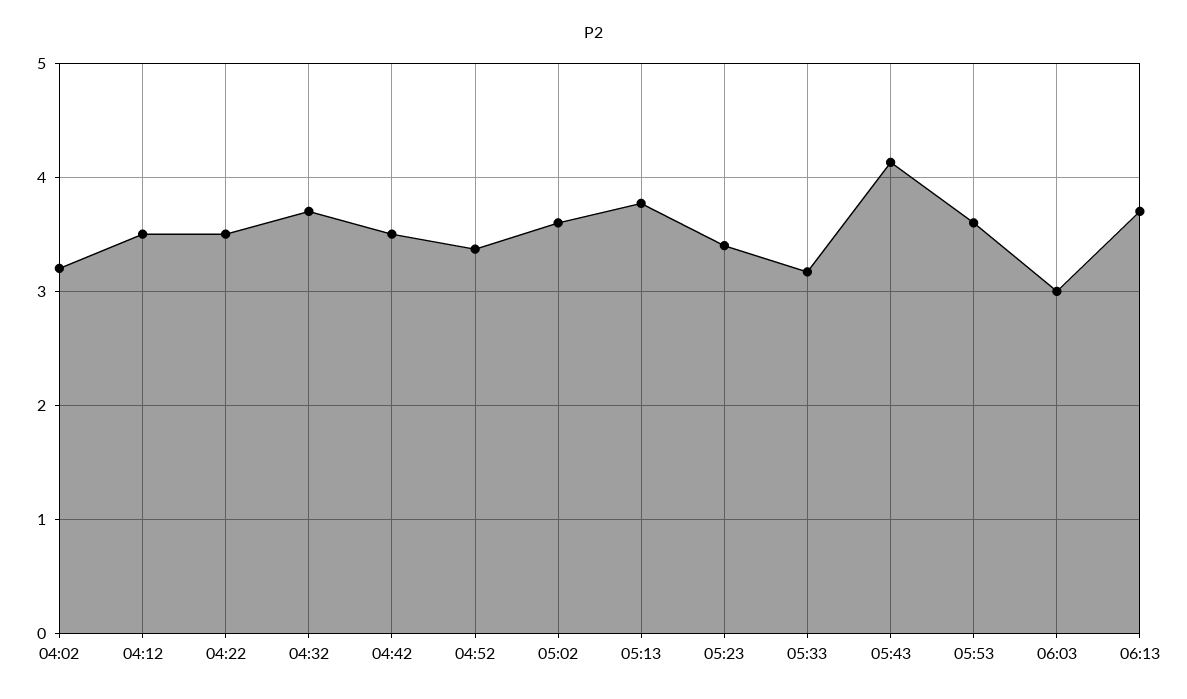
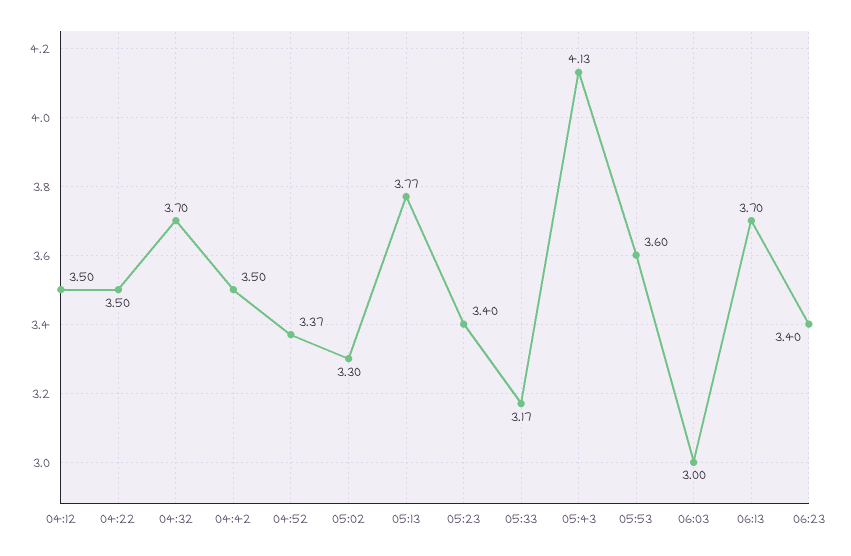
04:02: 3.2 -> none
05:02: 3.6 -> 3.3
06:23: none -> 3.4

